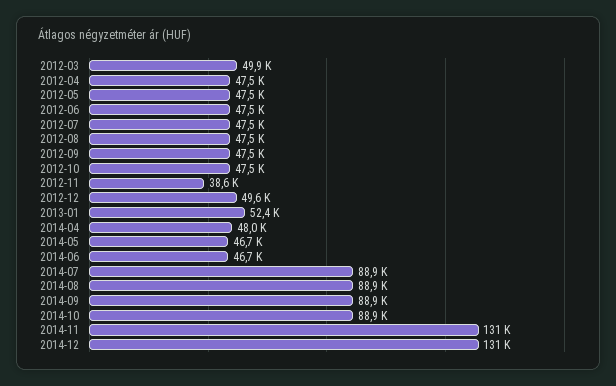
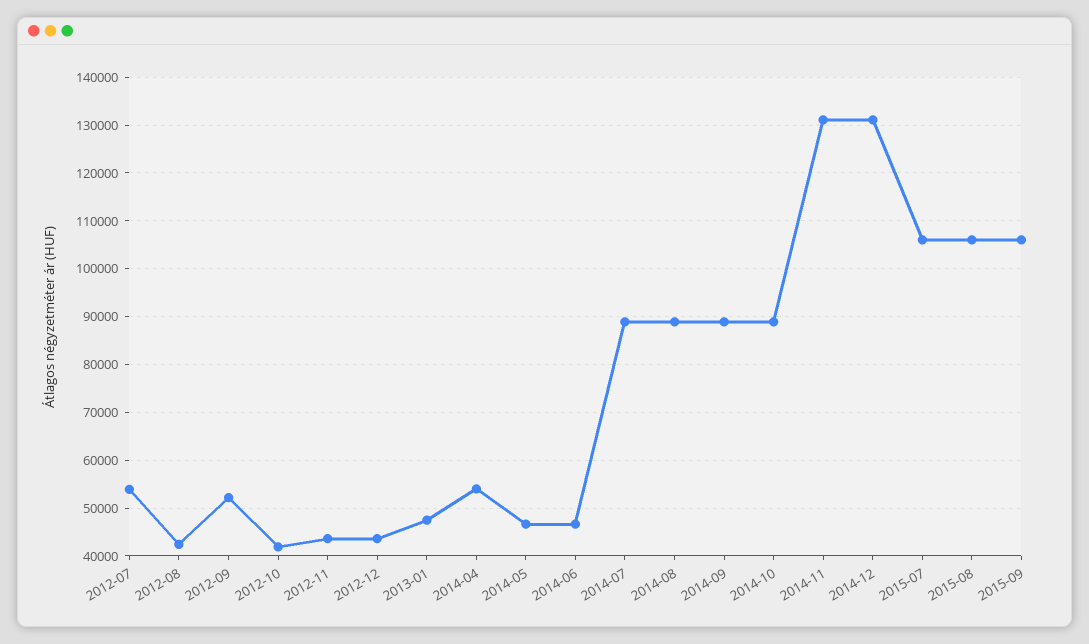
2012-03: 49900 -> none
2012-04: 47500 -> none
2012-05: 47500 -> none
2012-06: 47500 -> none
2012-07: 47500 -> 54000
2012-08: 47500 -> 42000
2012-09: 47500 -> 52000
2012-10: 47500 -> 42000
2012-11: 38600 -> 44000
2012-12: 49600 -> 44000
2013-01: 52400 -> 48000
2014-04: 48000 -> 54000
2015-07: none -> 106000
2015-08: none -> 106000
2015-09: none -> 106000

